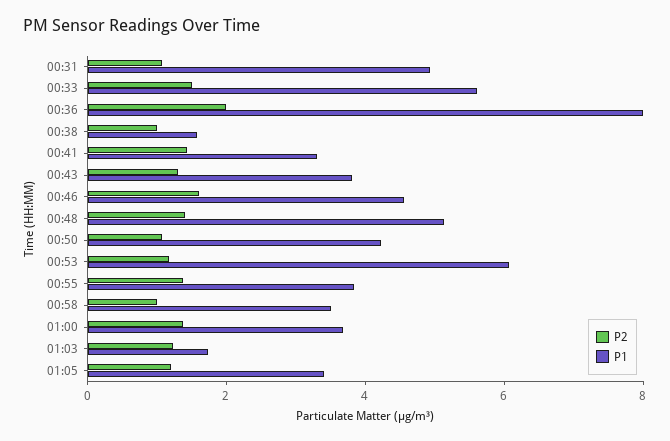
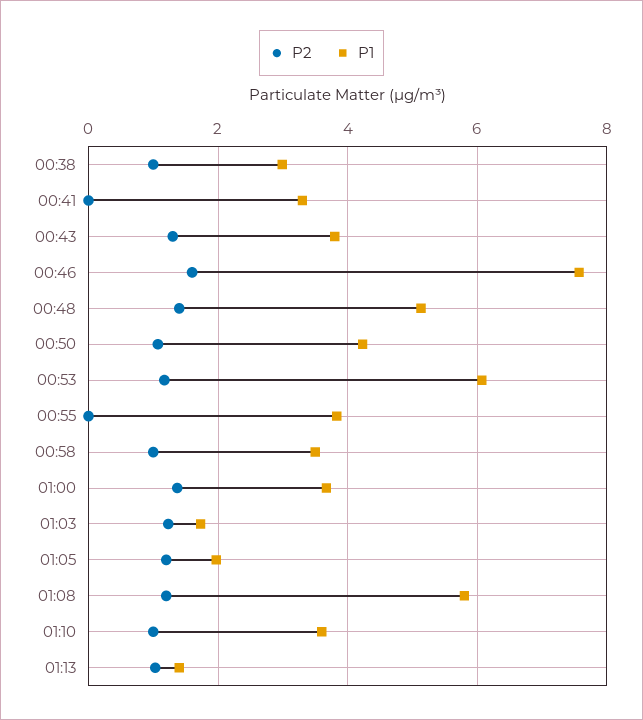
P2, 00:31: 1 -> none
P1, 00:31: 5 -> none
P2, 00:33: 1.5 -> none
P1, 00:33: 5.5 -> none
P2, 00:36: 2 -> none
P1, 00:36: 8 -> none
P1, 00:38: 1.5 -> 3
P2, 00:41: 1.5 -> 0
P1, 00:46: 4.5 -> 7.6
P2, 00:55: 1.5 -> 0
P1, 01:05: 3.5 -> 2
P2, 01:08: none -> 1.2
P1, 01:08: none -> 5.8
P2, 01:10: none -> 1
P1, 01:10: none -> 3.6
P2, 01:13: none -> 1
P1, 01:13: none -> 1.4

